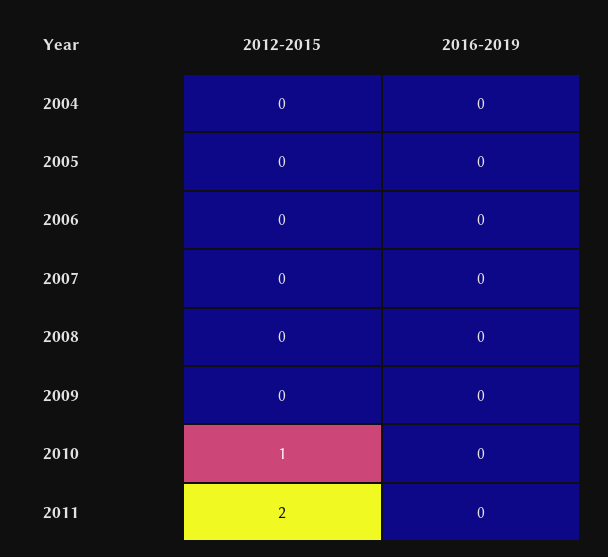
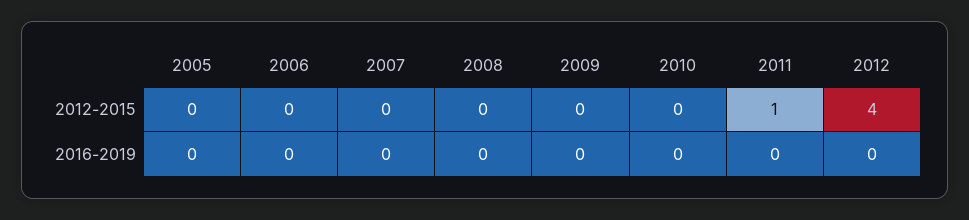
2012-2015, 2004: 0 -> none
2016-2019, 2004: 0 -> none
2012-2015, 2010: 1 -> 0
2012-2015, 2011: 2 -> 1
2012-2015, 2012: none -> 4
2016-2019, 2012: none -> 0

